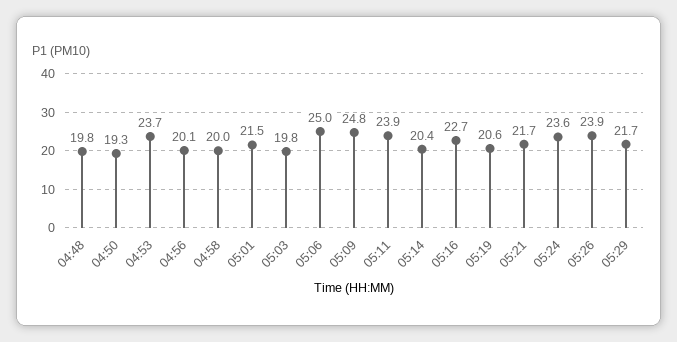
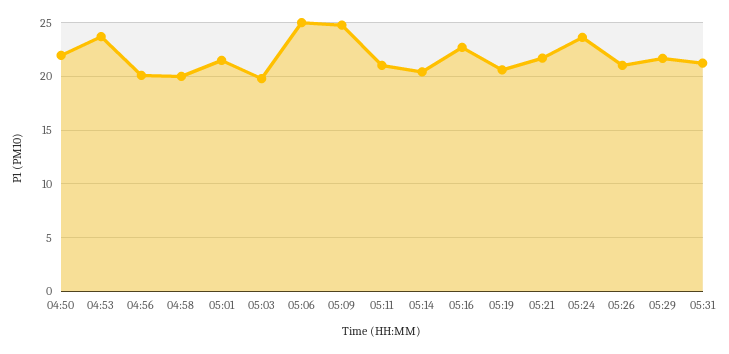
04:48: 19.8 -> none
04:50: 19.3 -> 22
05:11: 23.9 -> 21
05:26: 23.9 -> 21
05:31: none -> 21

